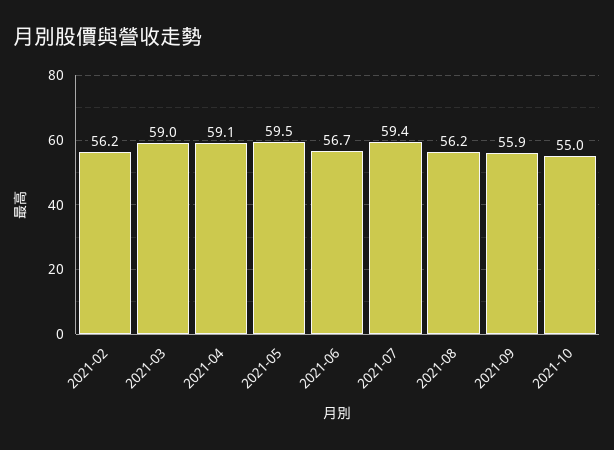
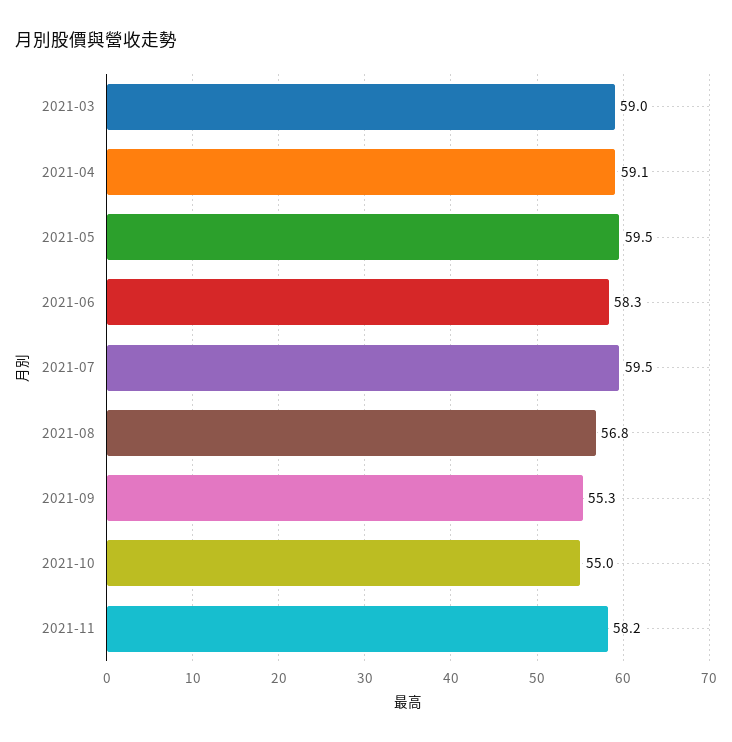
2021-02: 56.2 -> none
2021-06: 56.7 -> 58.3
2021-07: 59.4 -> 59.5
2021-08: 56.2 -> 56.8
2021-09: 55.9 -> 55.3
2021-11: none -> 58.2

